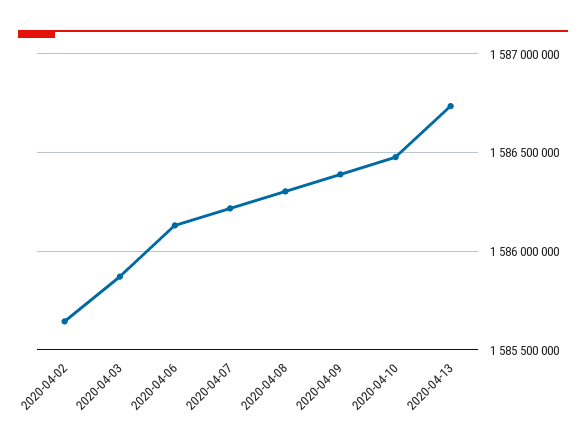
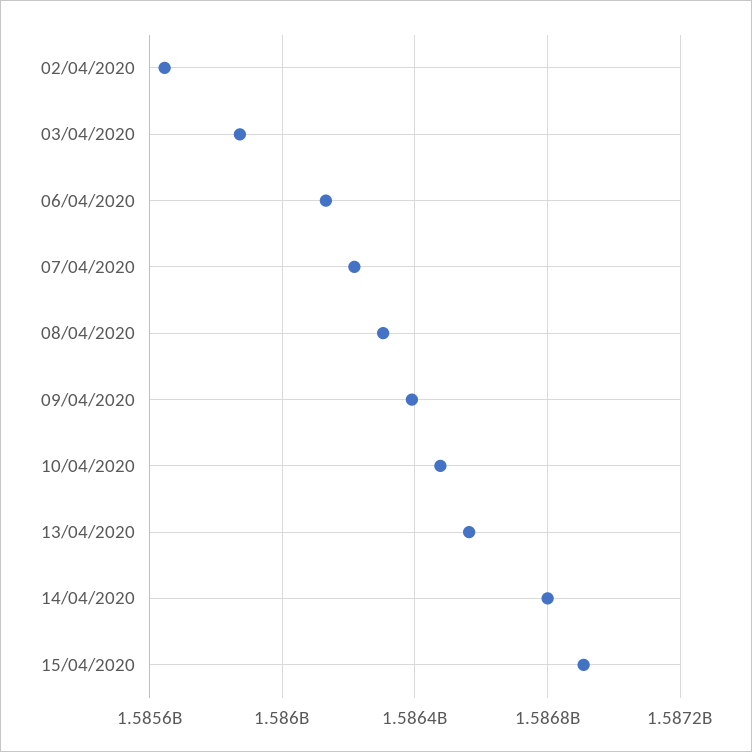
2020-04-13: 1586750000 -> 1586550000
14/04/2020: none -> 1586800000
15/04/2020: none -> 1586900000

